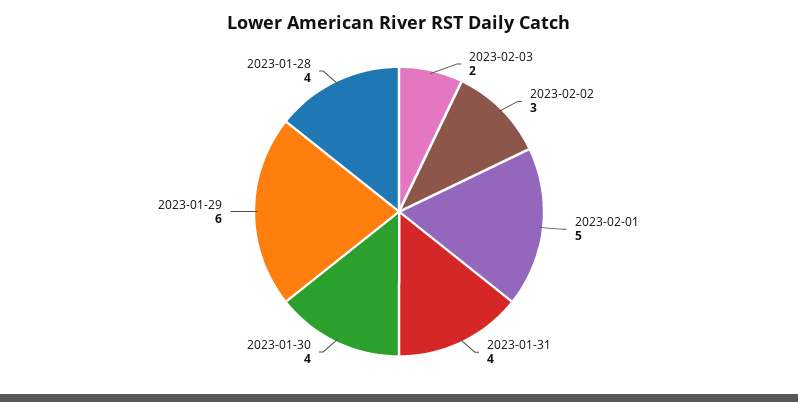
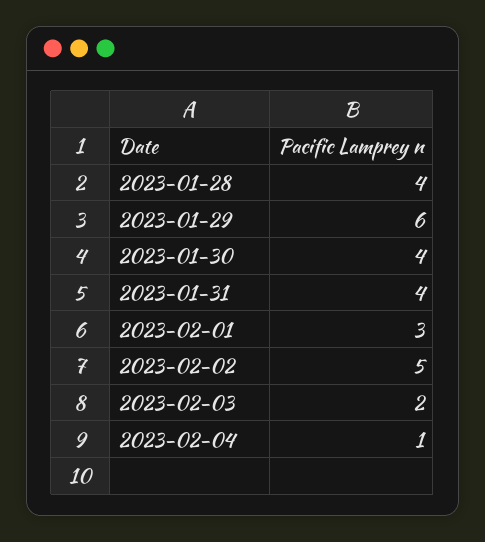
2023-02-02: 3 -> 5
2023-02-01: 5 -> 3
2023-02-04: none -> 1

